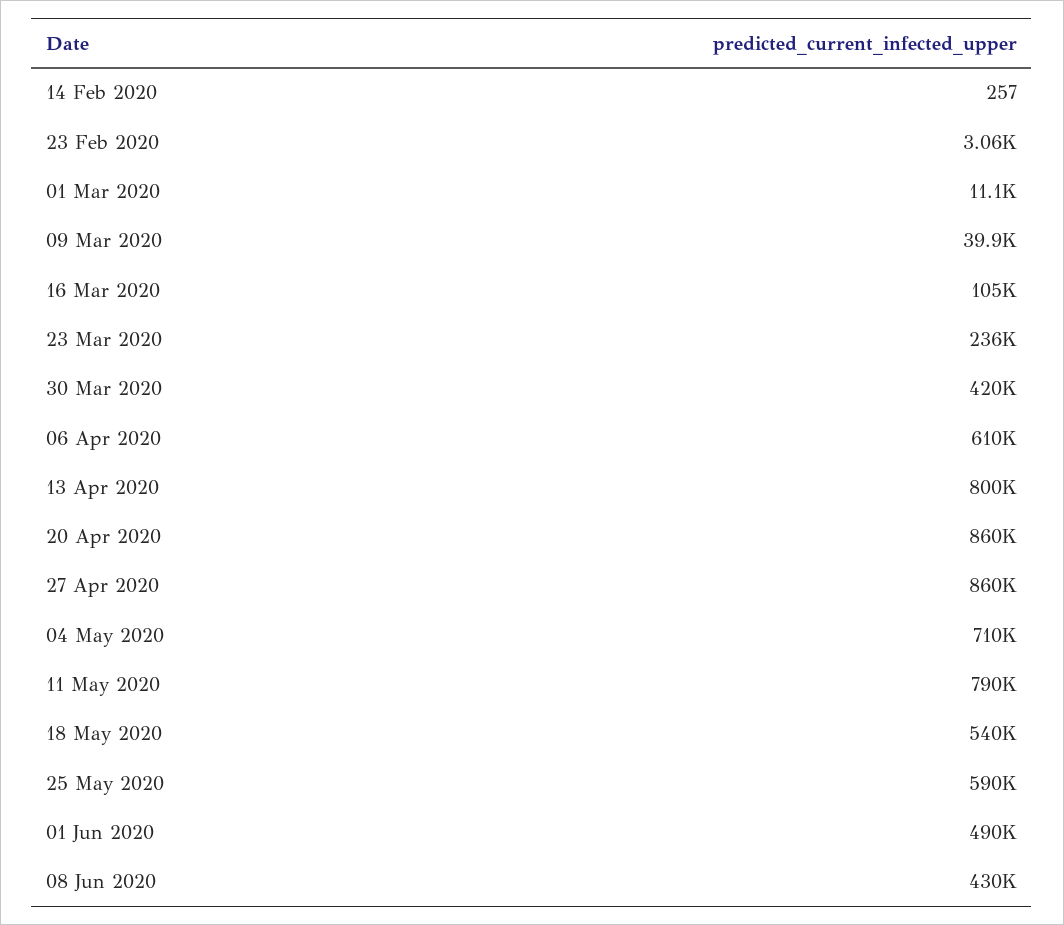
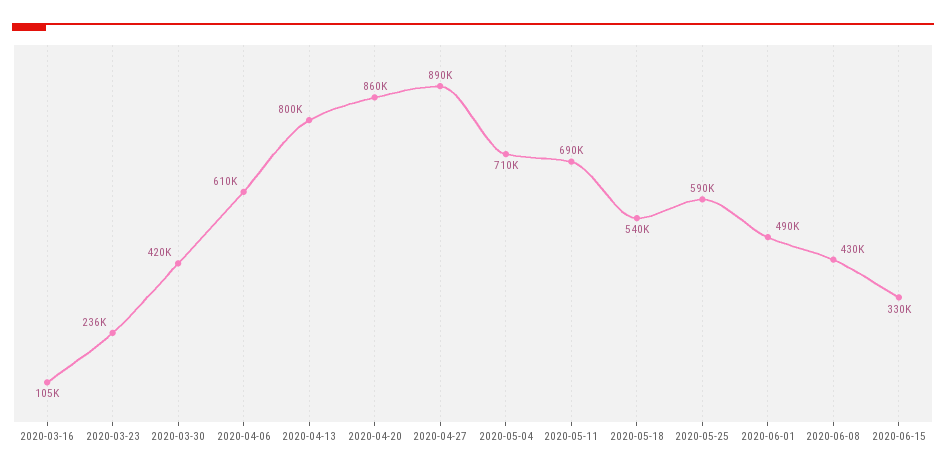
14 Feb 2020: 257 -> none
23 Feb 2020: 3060 -> none
01 Mar 2020: 11100 -> none
09 Mar 2020: 39900 -> none
27 Apr 2020: 860000 -> 890000
11 May 2020: 790000 -> 690000
2020-06-15: none -> 330000

